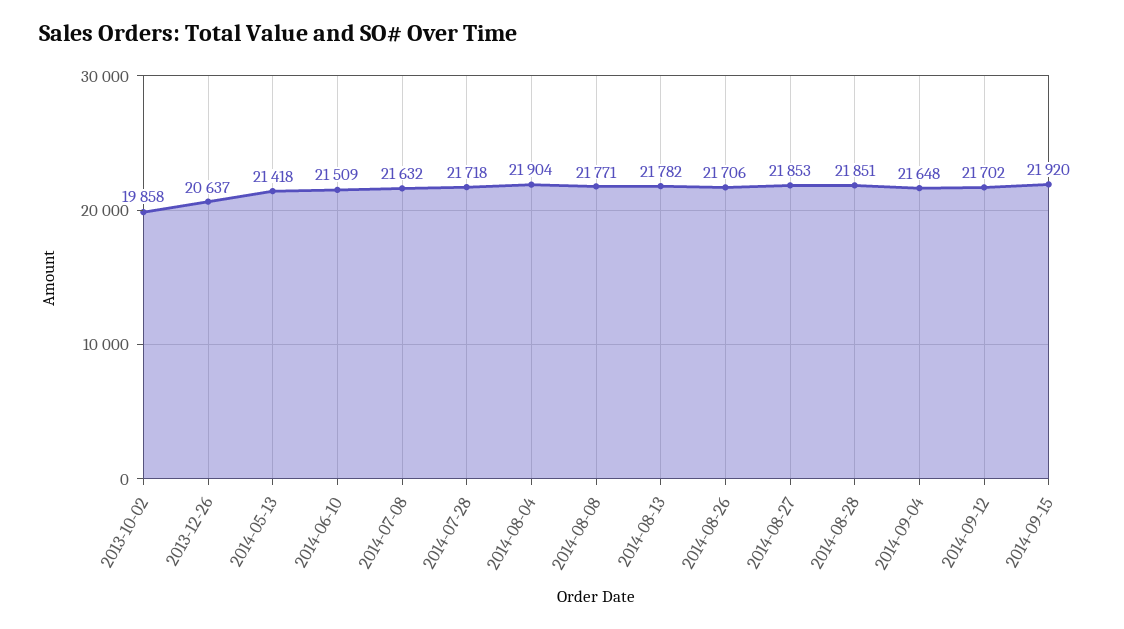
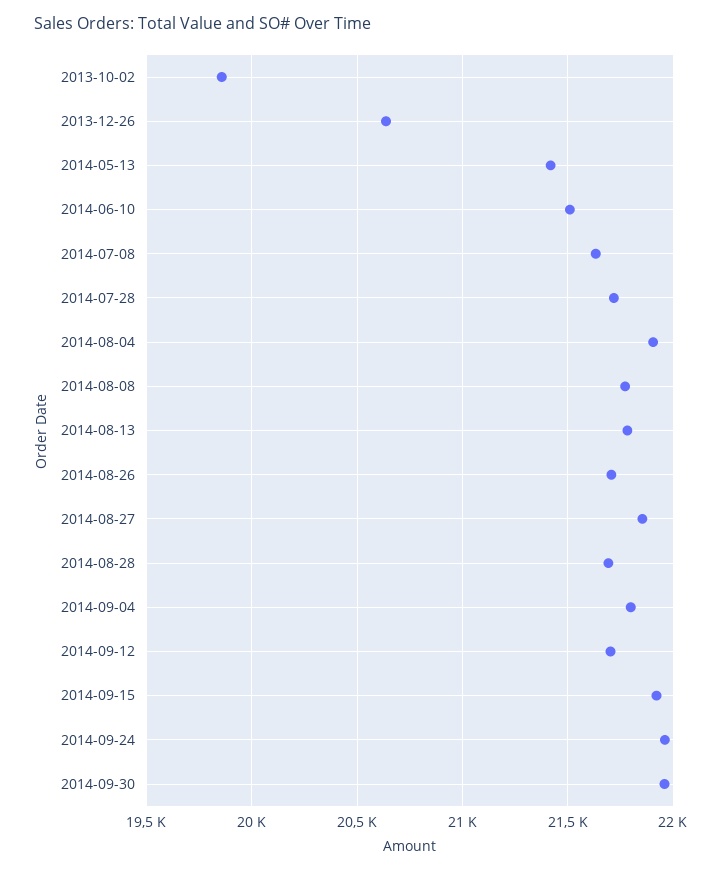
2014-08-28: 21851 -> 21700
2014-09-04: 21648 -> 21800
2014-09-24: none -> 21950
2014-09-30: none -> 21950

